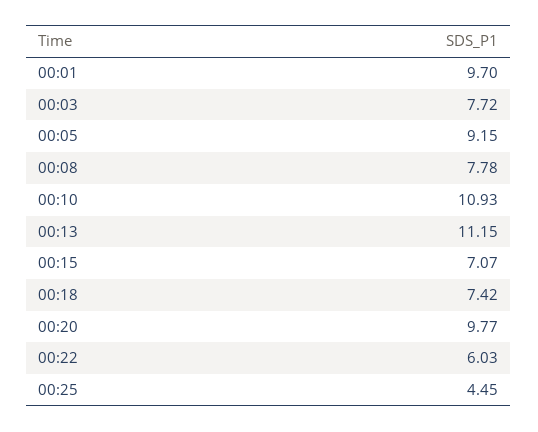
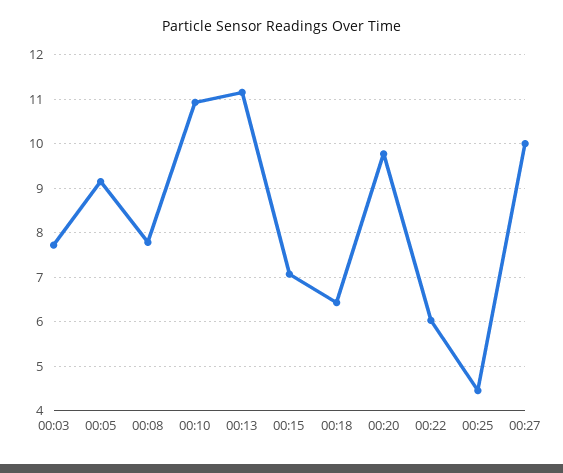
00:01: 9.7 -> none
00:18: 7.42 -> 6.4
00:27: none -> 10

